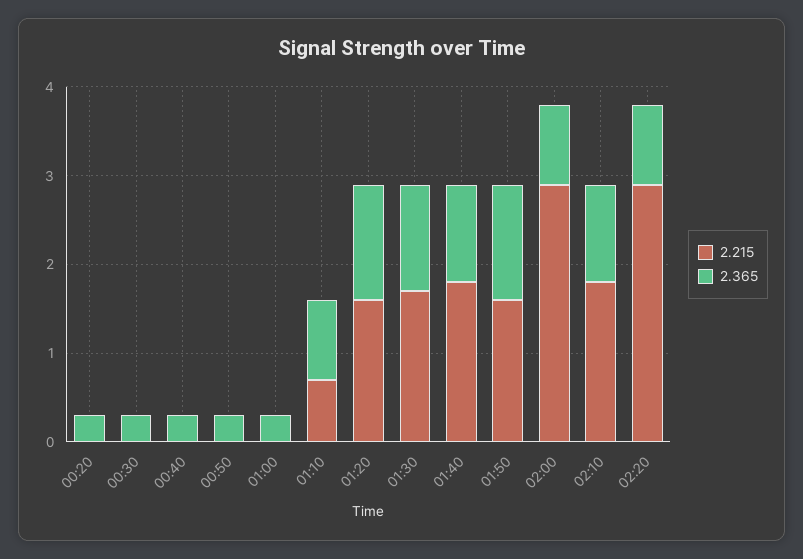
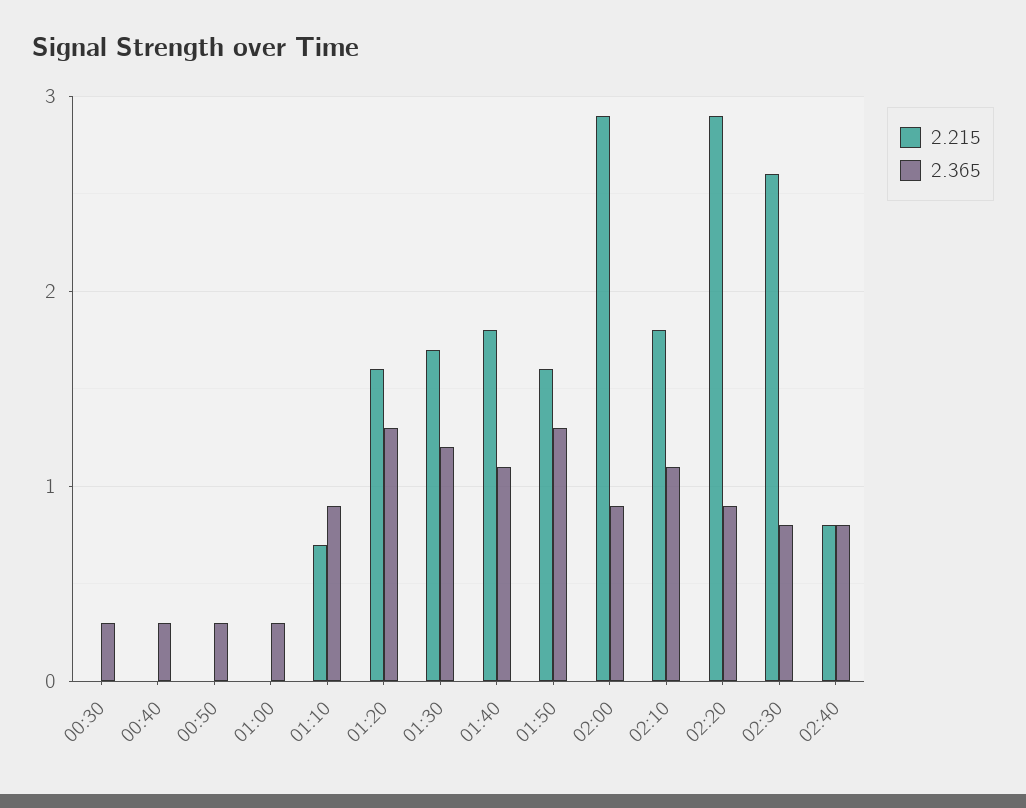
2.215, 00:20: 0 -> none
2.365, 00:20: 0.3 -> none
2.215, 02:30: none -> 2.6
2.365, 02:30: none -> 0.8
2.215, 02:40: none -> 0.8
2.365, 02:40: none -> 0.8

